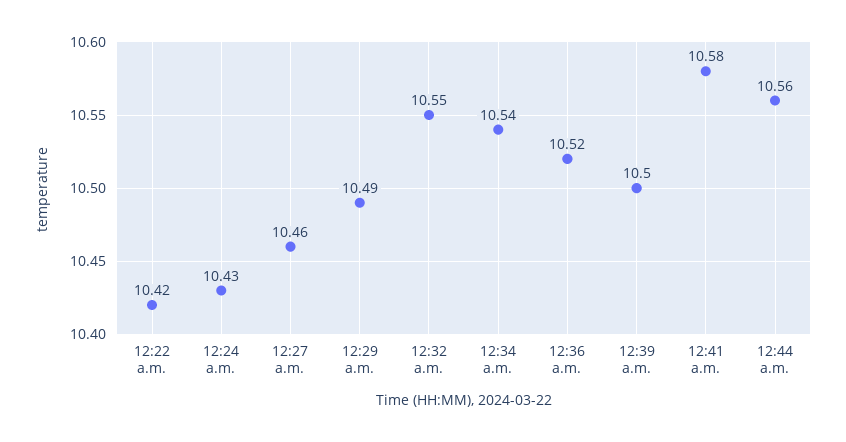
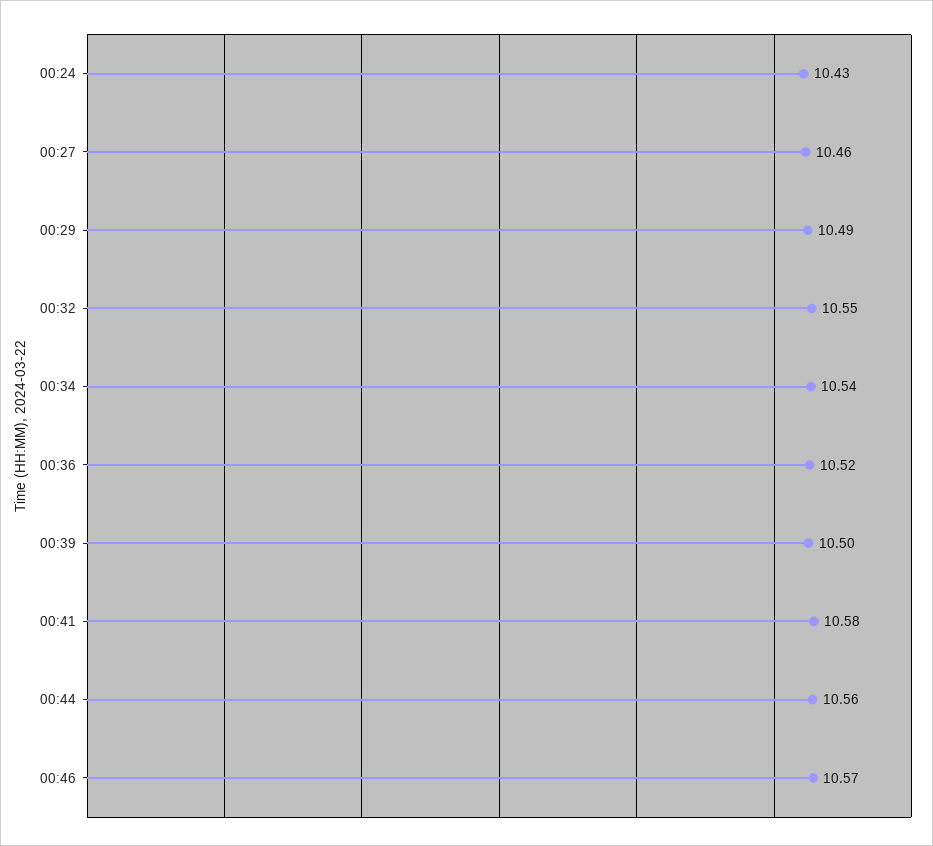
12:22 a.m.: 10.42 -> none
00:46: none -> 10.57

